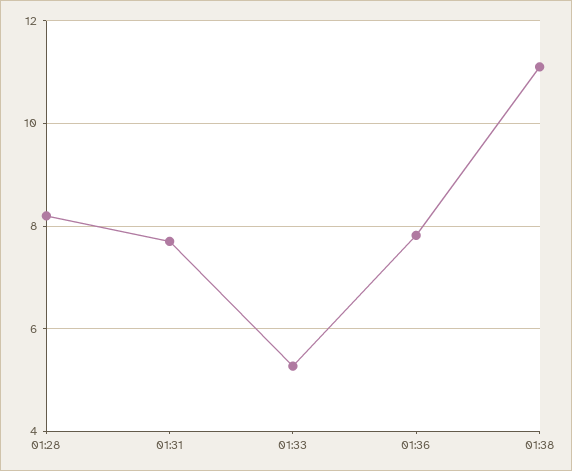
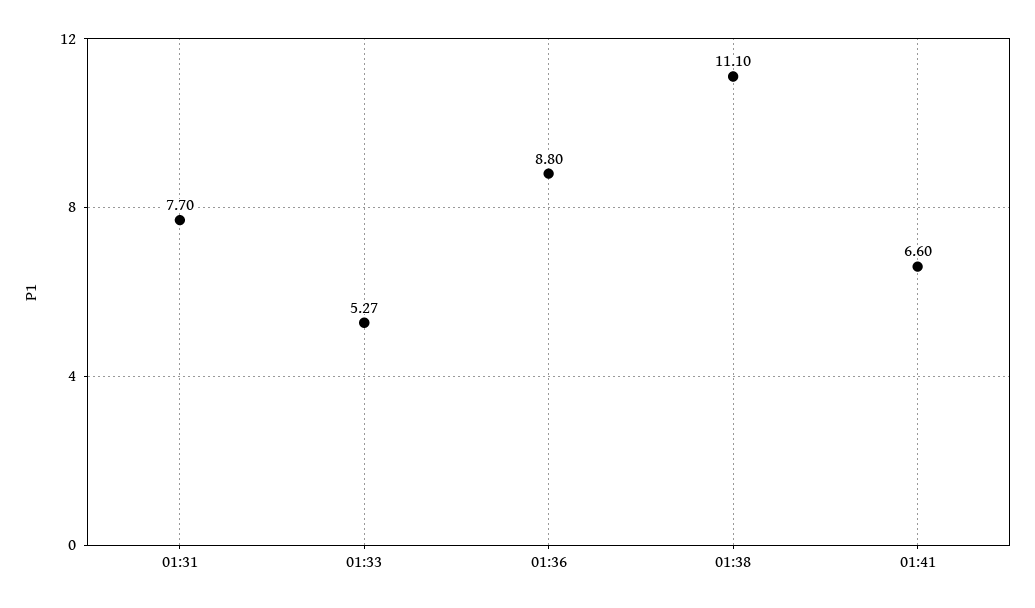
01:28: 8.2 -> none
01:36: 7.8 -> 8.8
01:41: none -> 6.6

